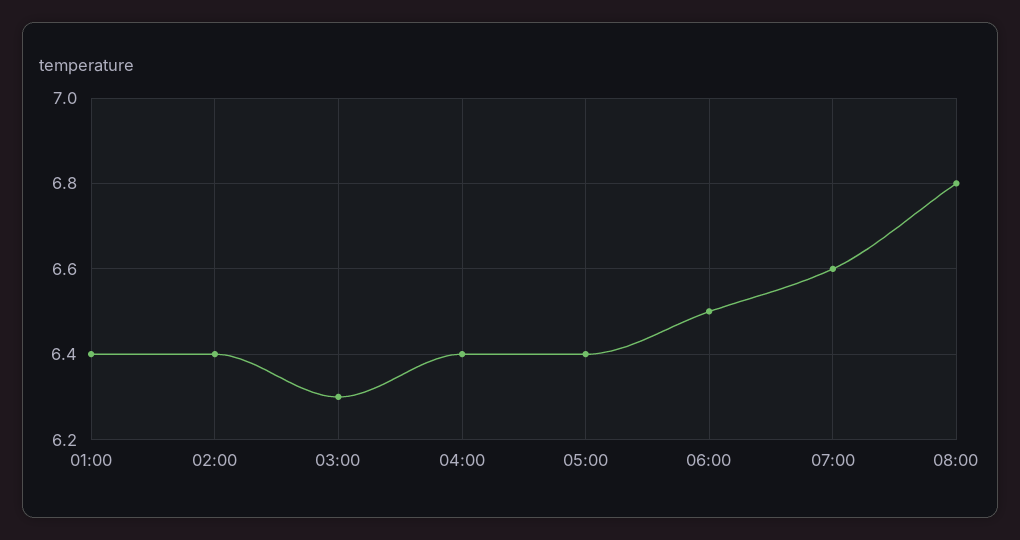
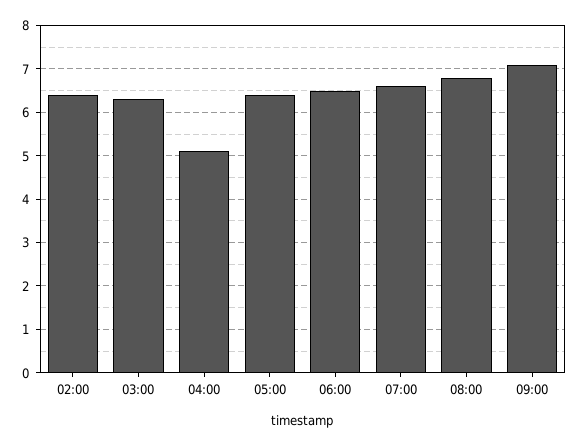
01:00: 6.4 -> none
04:00: 6.4 -> 5
09:00: none -> 7

